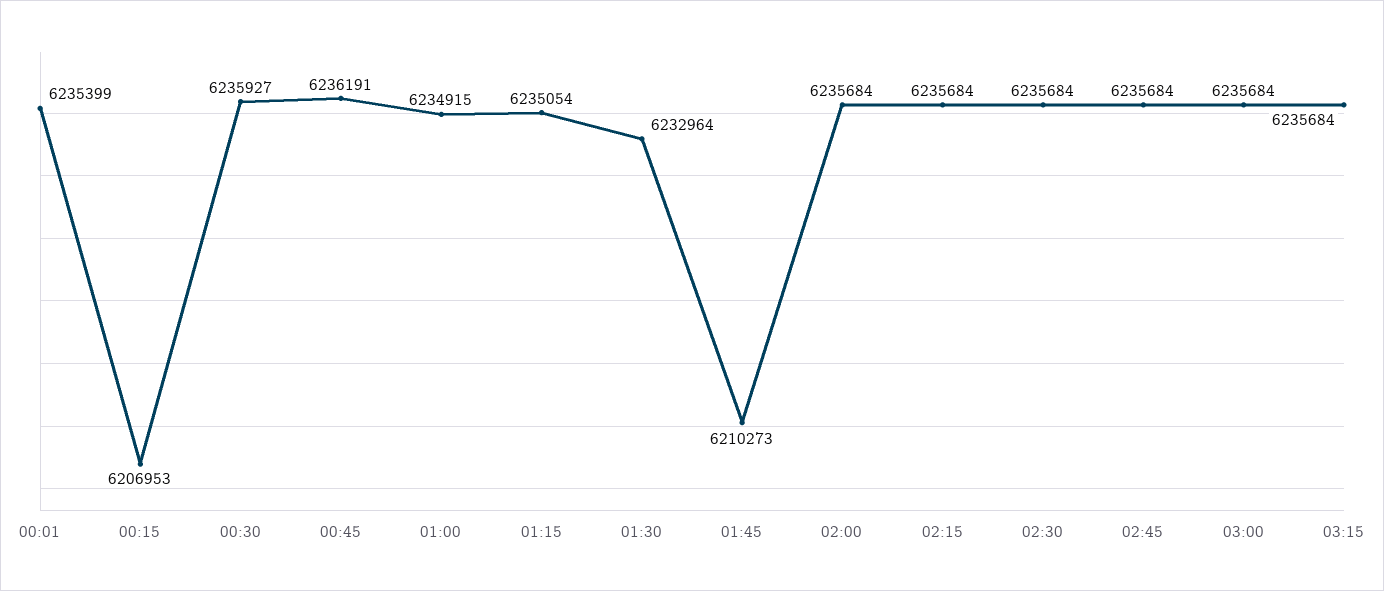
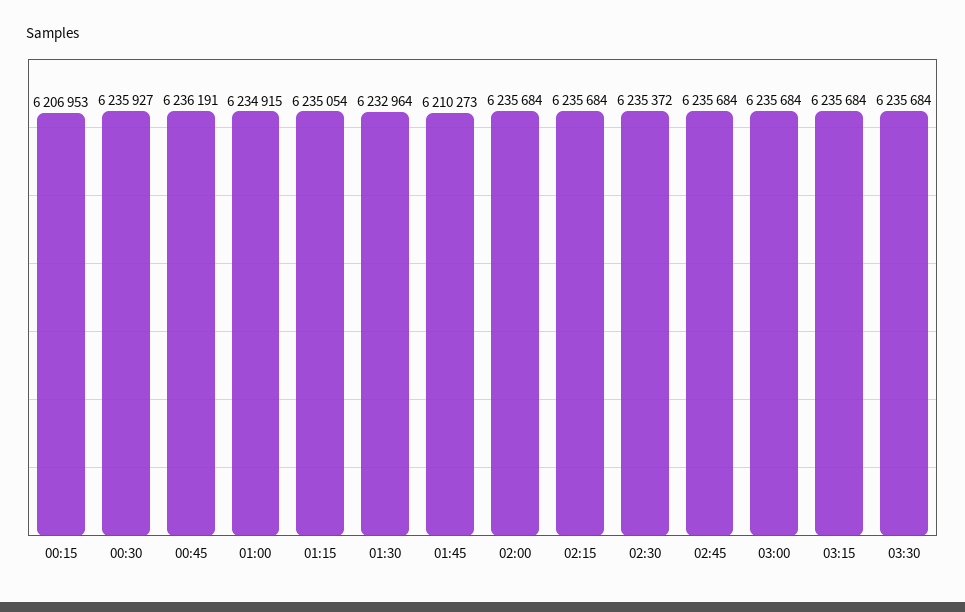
00:01: 6235399 -> none
02:30: 6235684 -> 6235372
03:30: none -> 6235684

